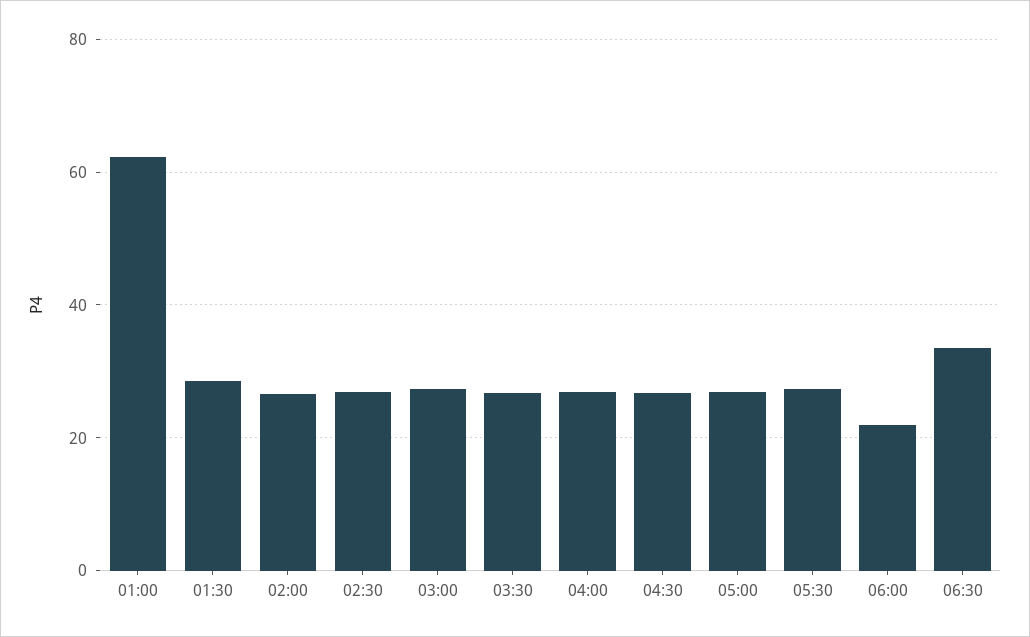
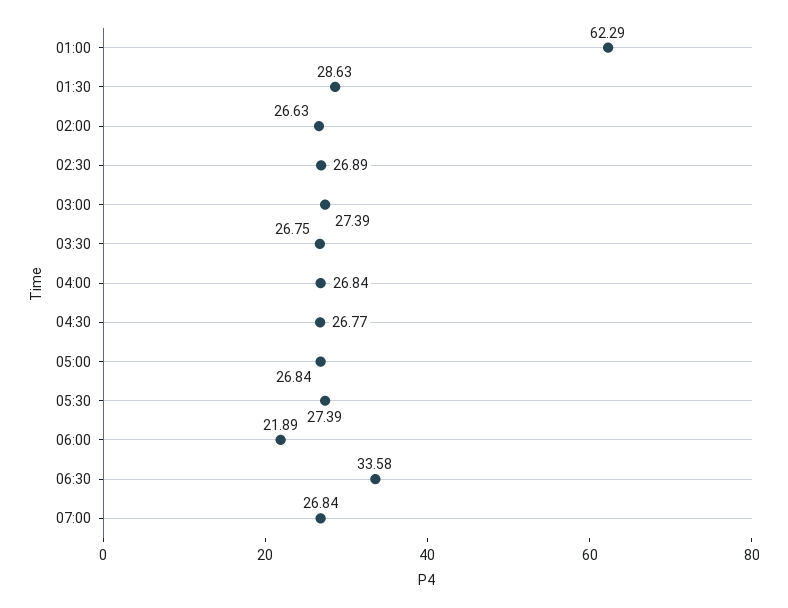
07:00: none -> 26.84

